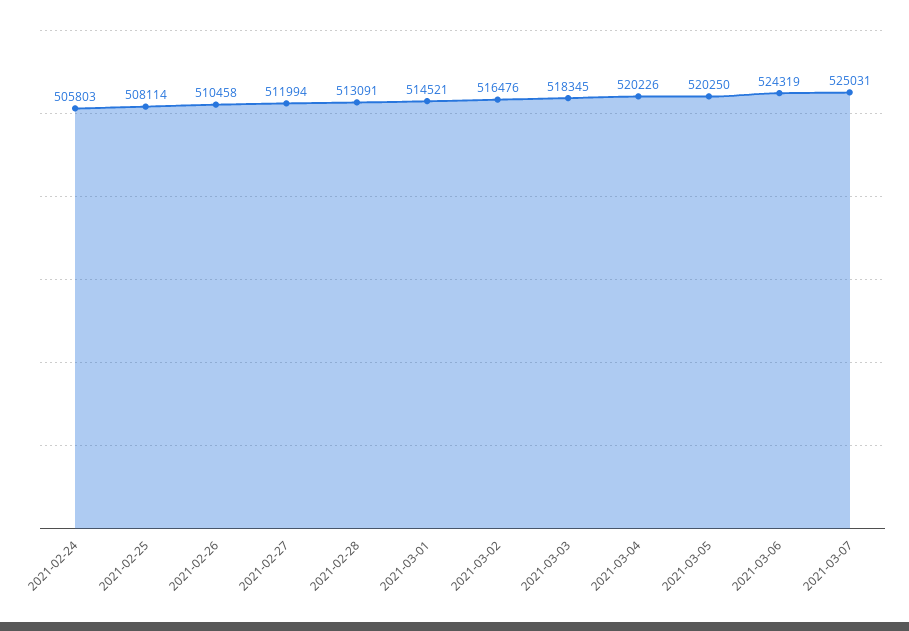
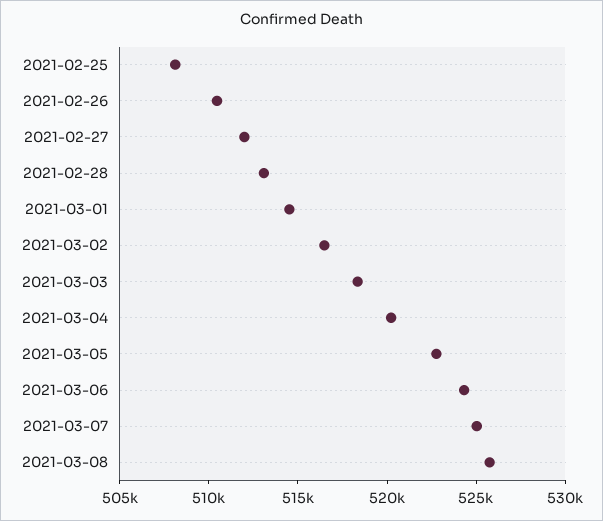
2021-02-24: 505803 -> none
2021-03-05: 520250 -> 523000
2021-03-08: none -> 526000

